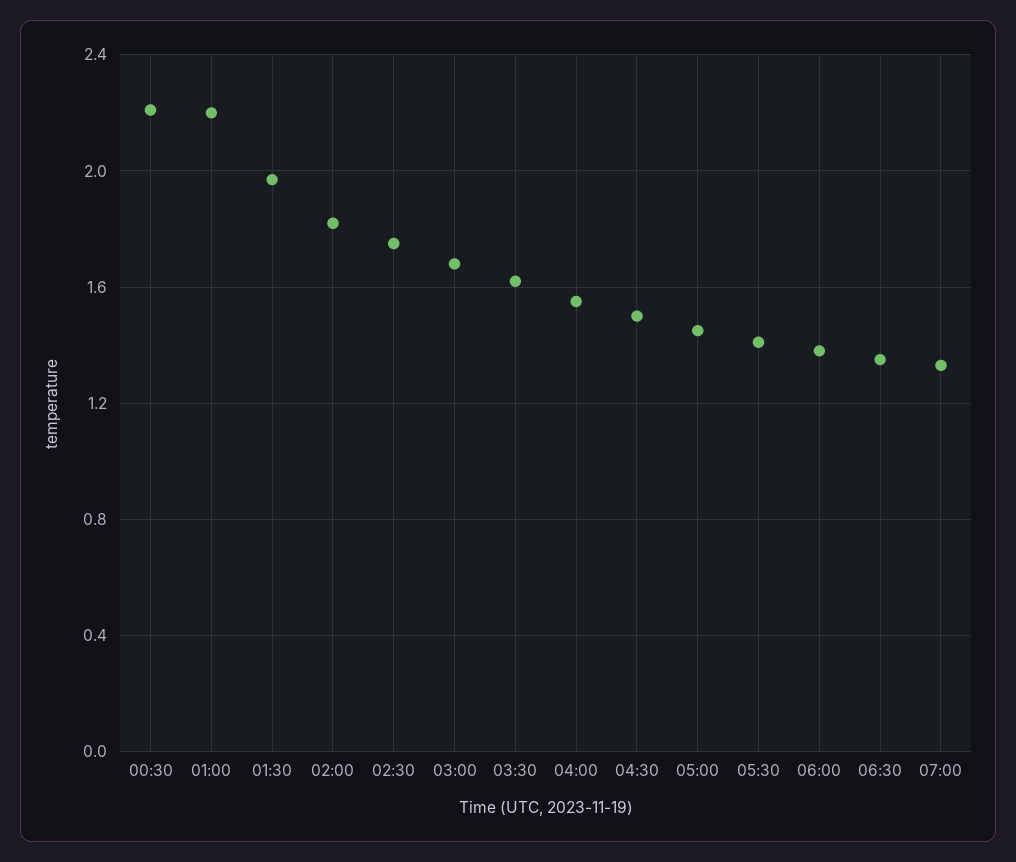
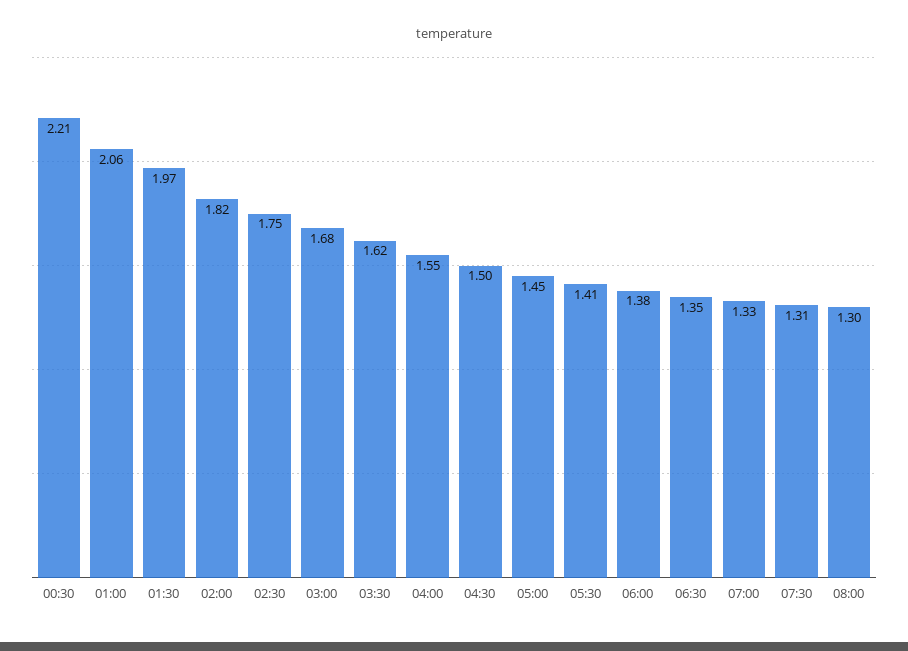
01:00: 2.2 -> 2.06
07:30: none -> 1.31
08:00: none -> 1.3

